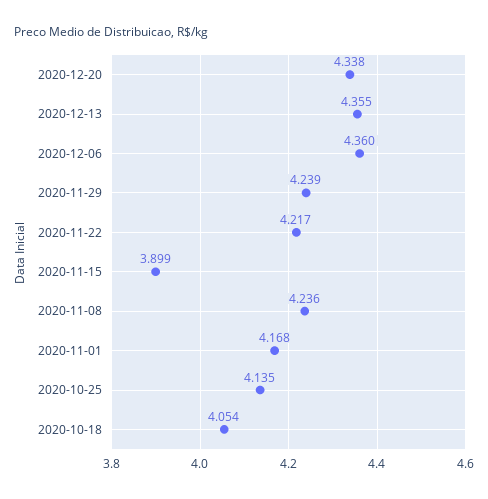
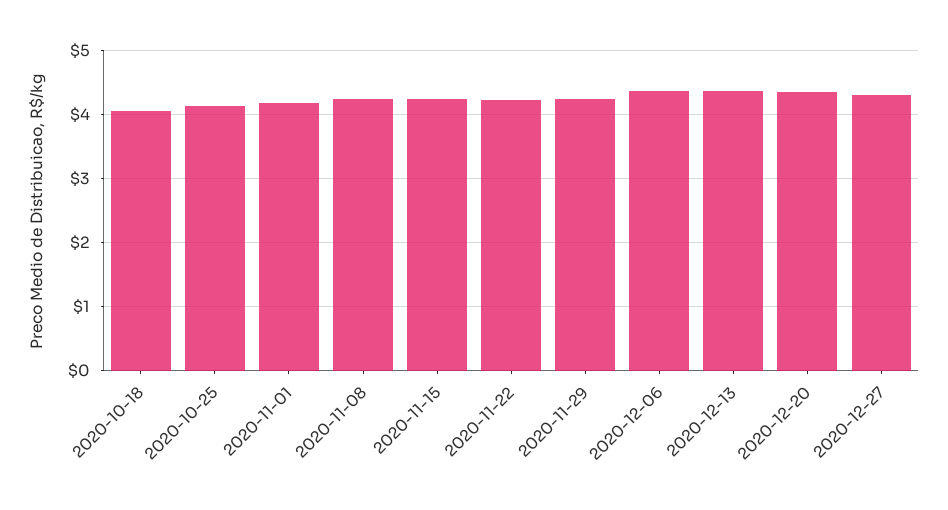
2020-11-15: 3.899 -> 4.2
2020-12-27: none -> 4.3

